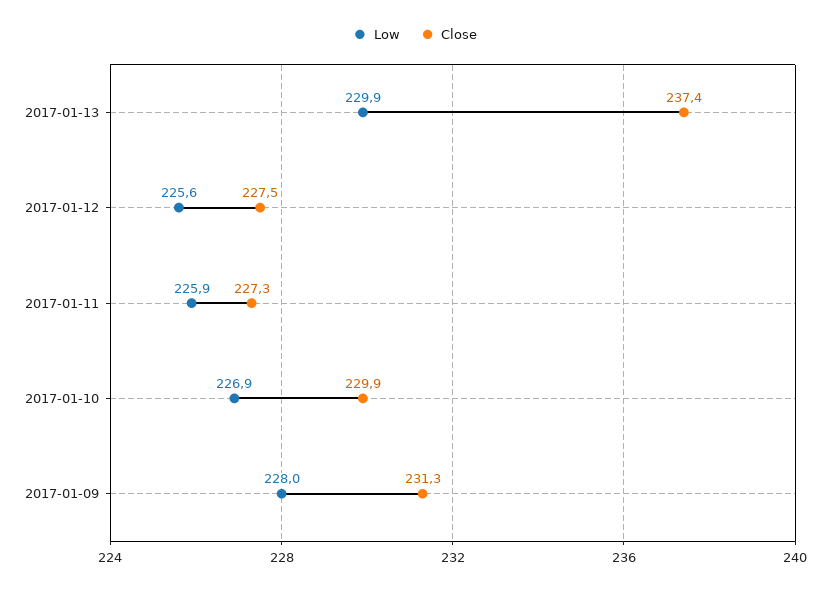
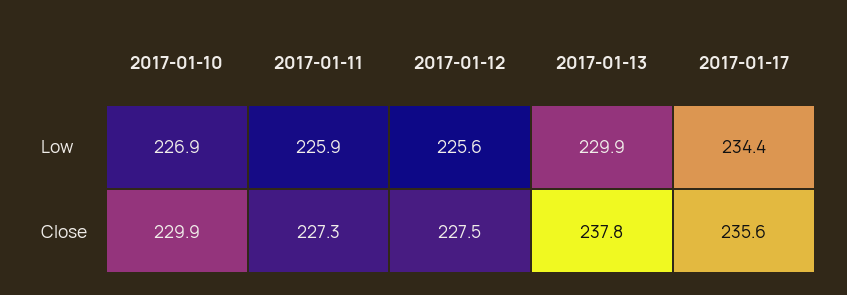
Close, 2017-01-13: 237.4 -> 237.8
Low, 2017-01-09: 228 -> none
Close, 2017-01-09: 231.3 -> none
Low, 2017-01-17: none -> 234.4
Close, 2017-01-17: none -> 235.6

